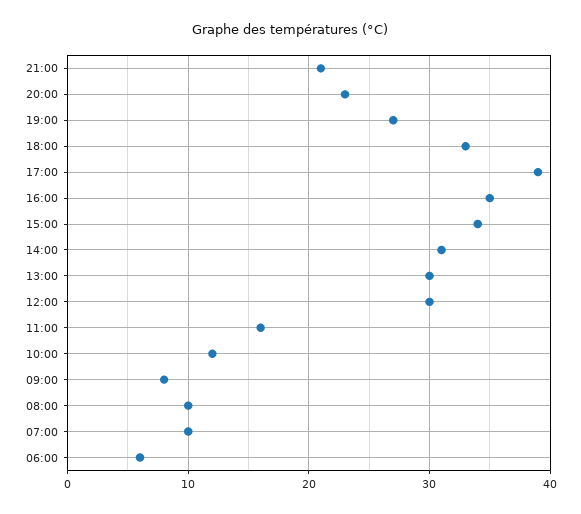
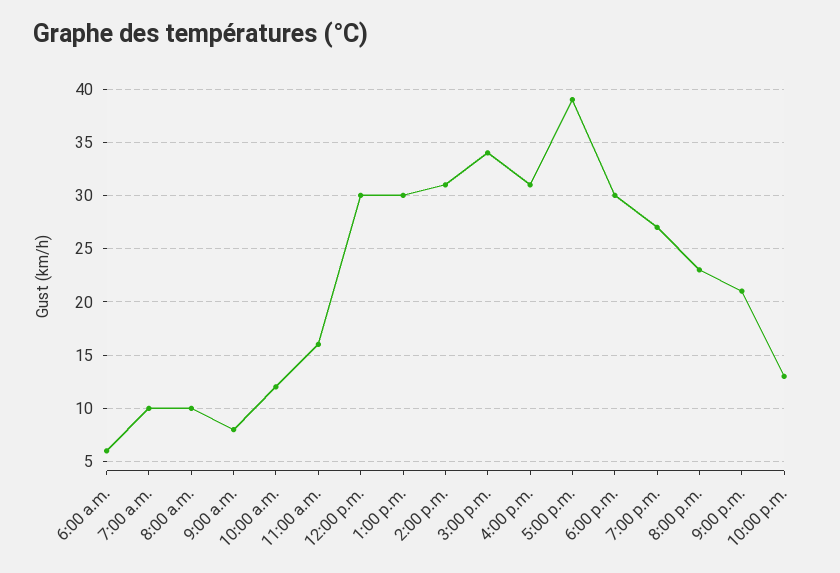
18:00: 33 -> 30
16:00: 35 -> 31
10:00 p.m.: none -> 13

